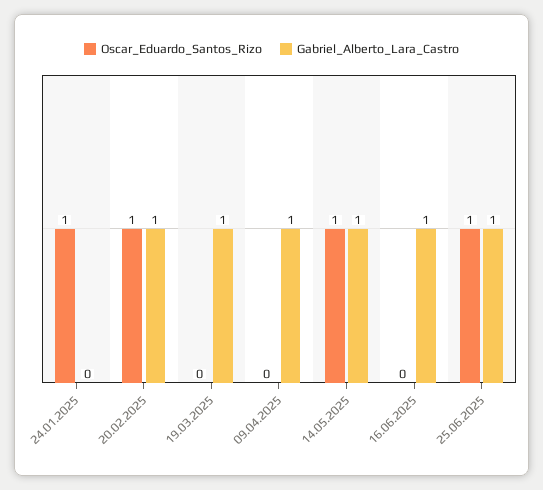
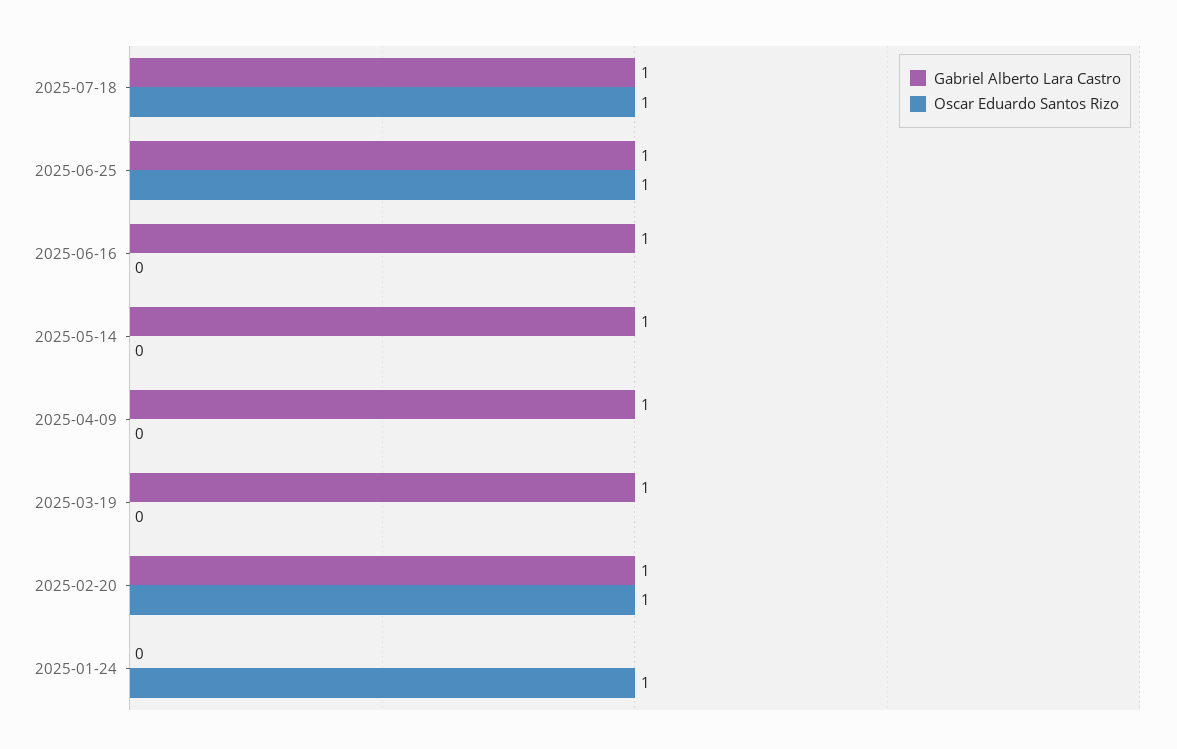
Oscar_Eduardo_Santos_Rizo, 14.05.2025: 1 -> 0
Gabriel_Alberto_Lara_Castro, 2025-07-18: none -> 1
Oscar_Eduardo_Santos_Rizo, 2025-07-18: none -> 1

